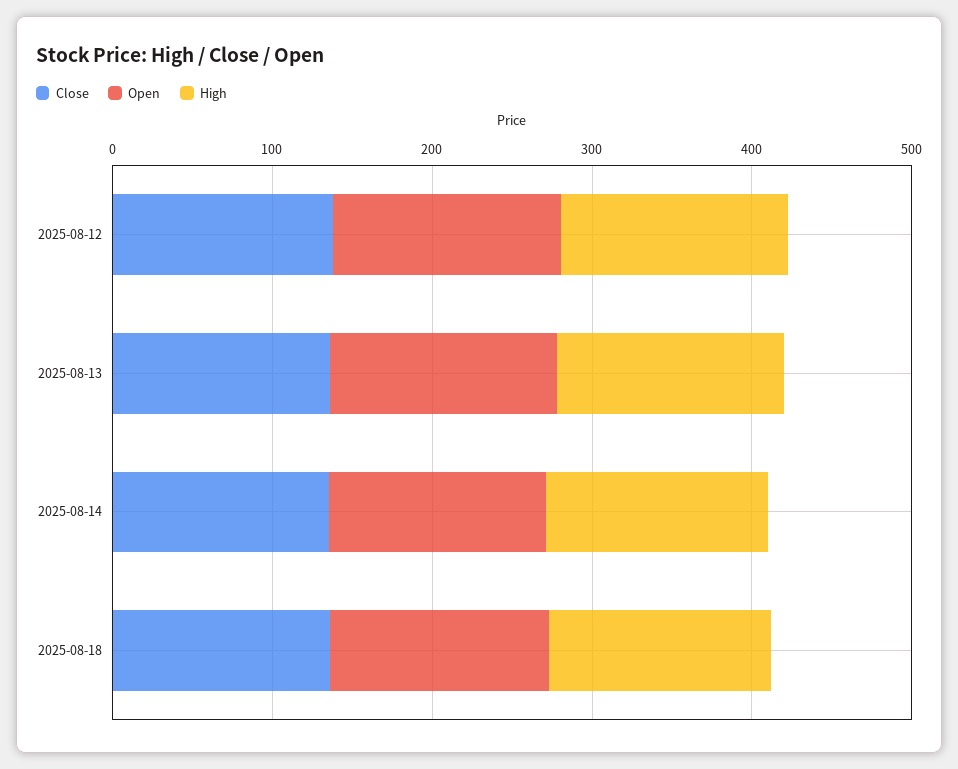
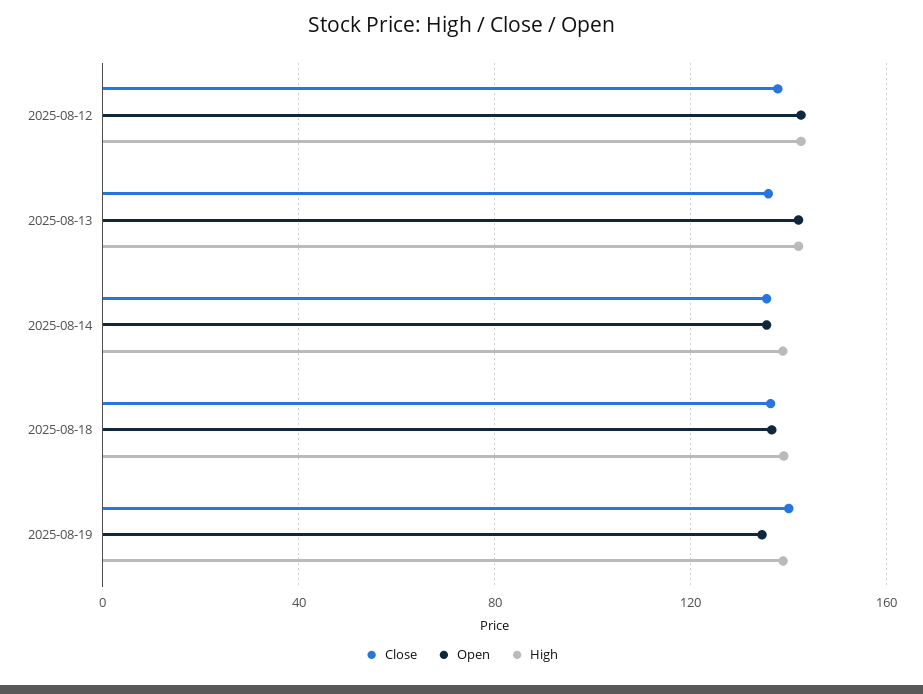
Close, 2025-08-19: none -> 140
Open, 2025-08-19: none -> 135
High, 2025-08-19: none -> 140

